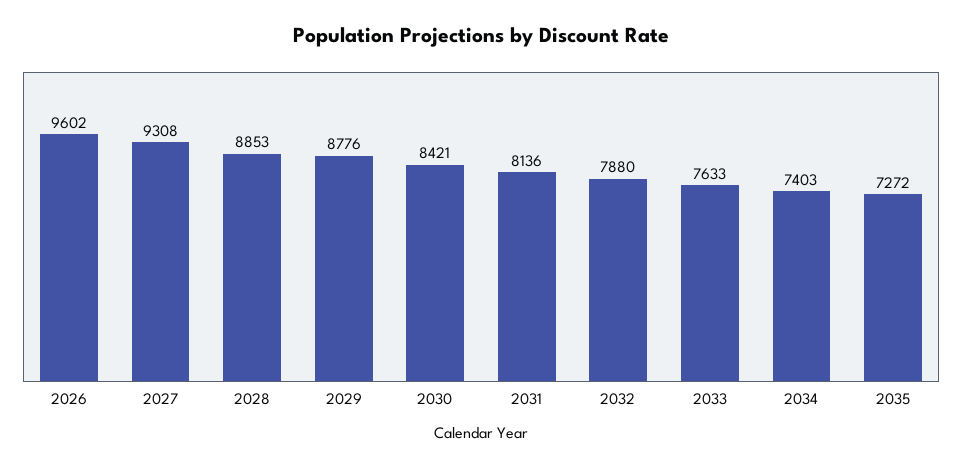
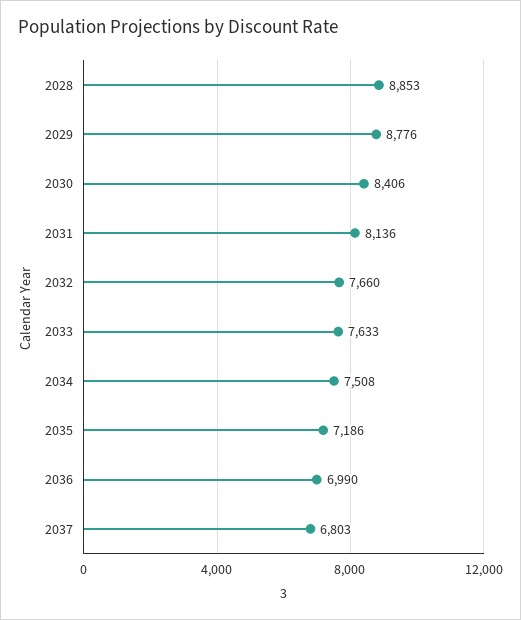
2026: 9602 -> none
2027: 9308 -> none
2030: 8421 -> 8406
2032: 7880 -> 7660
2034: 7403 -> 7508
2035: 7272 -> 7186
2036: none -> 6990
2037: none -> 6803

